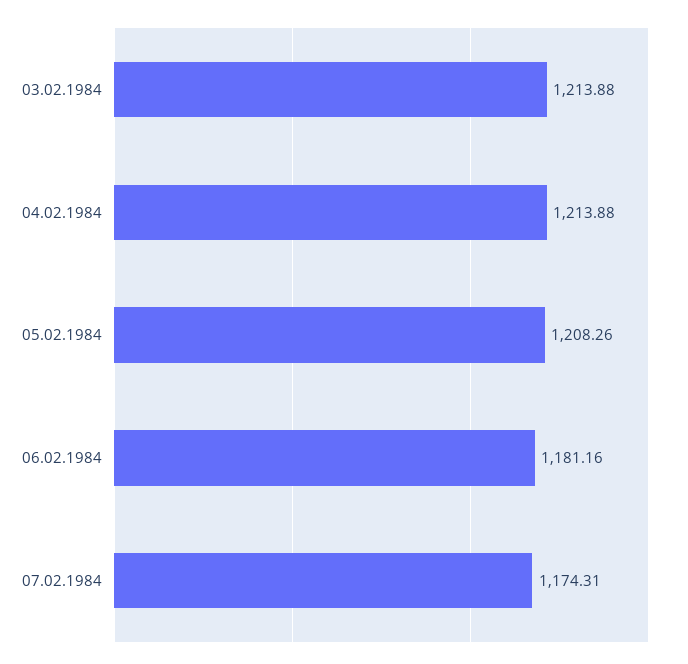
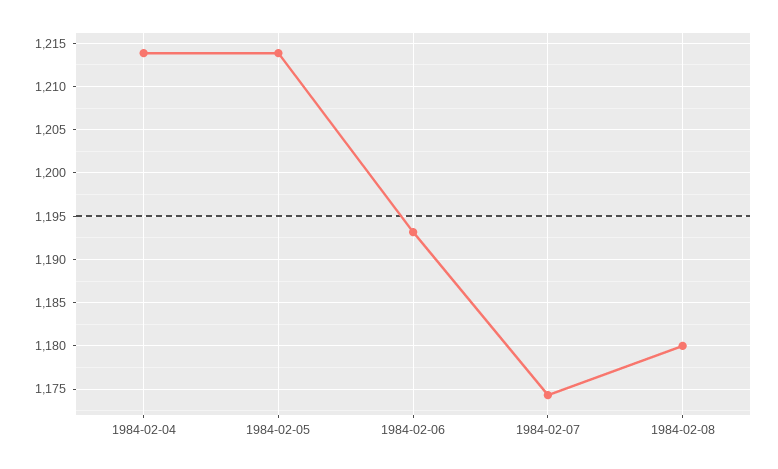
03.02.1984: 1213.88 -> none
05.02.1984: 1208.26 -> 1214
06.02.1984: 1181.16 -> 1193
1984-02-08: none -> 1180

